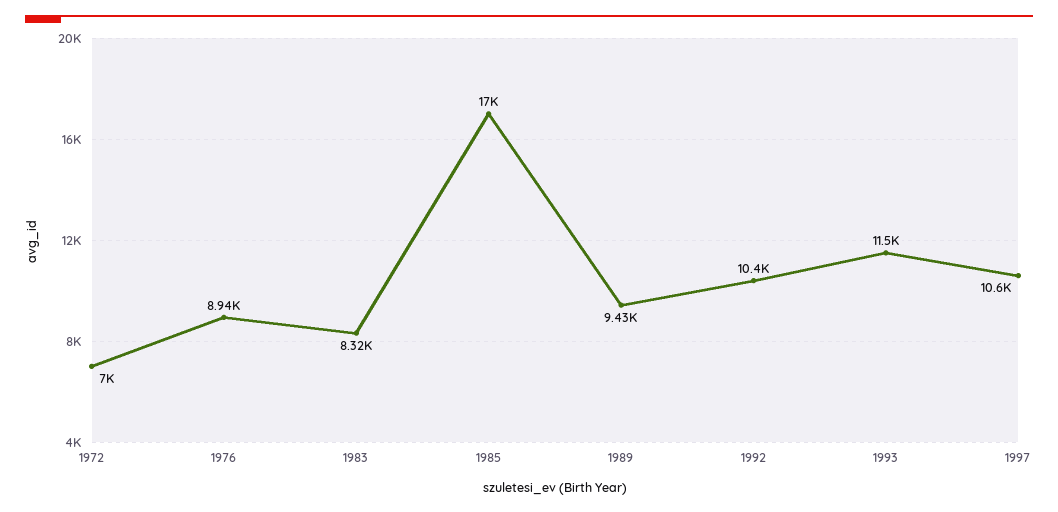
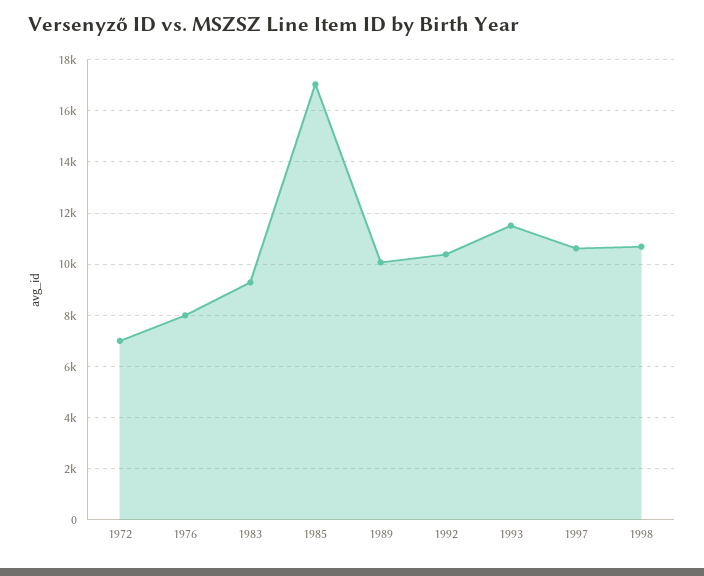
1976: 8940 -> 8000
1983: 8320 -> 9250
1989: 9430 -> 10000
1998: none -> 10750

